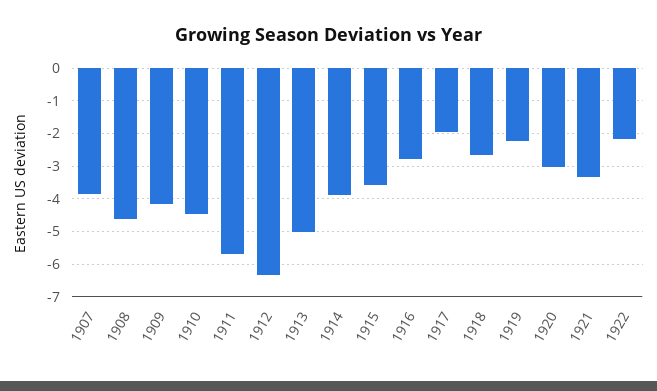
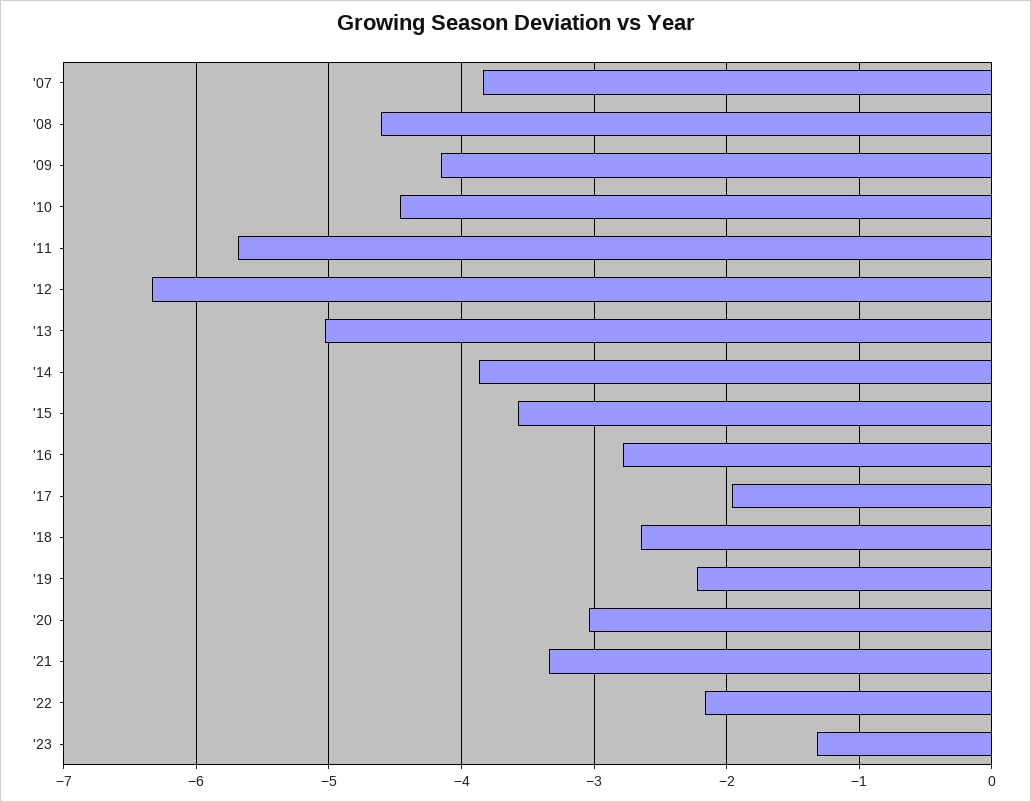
'23: none -> -1.3

